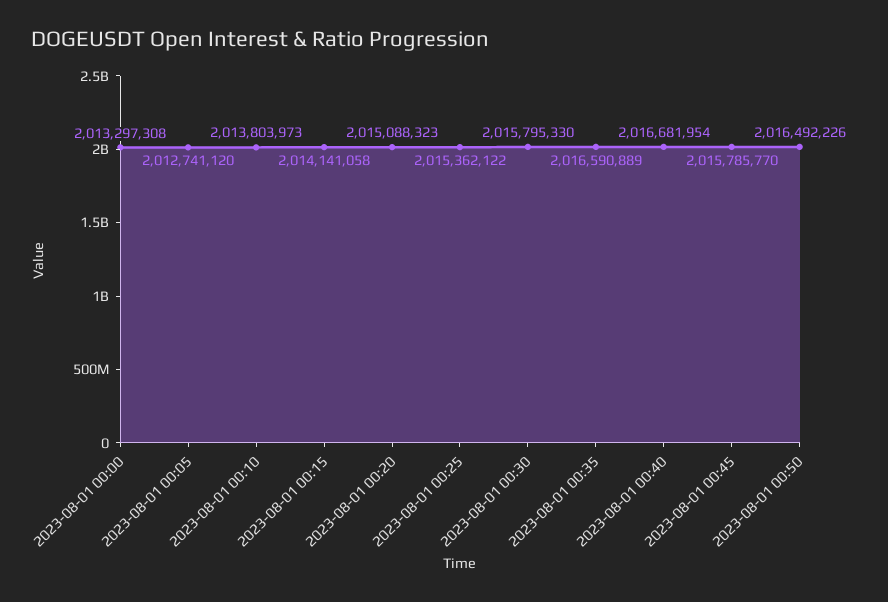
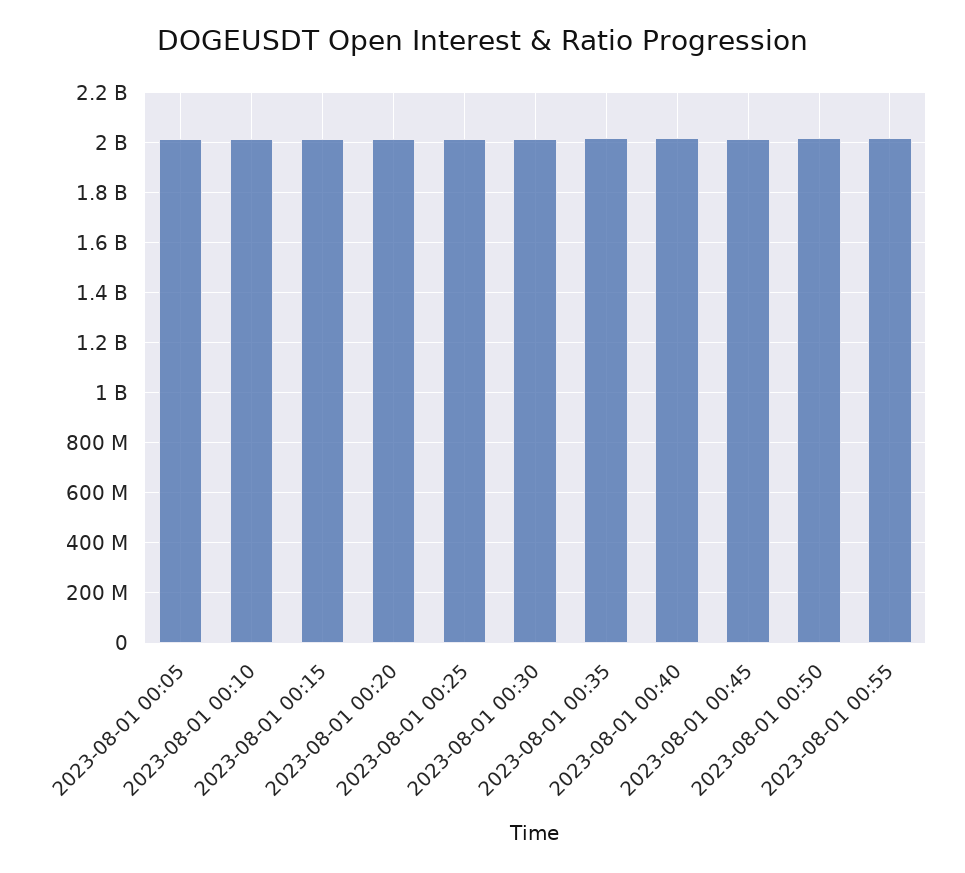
2023-08-01 00:00: 2013297308 -> none
2023-08-01 00:55: none -> 2025000000

